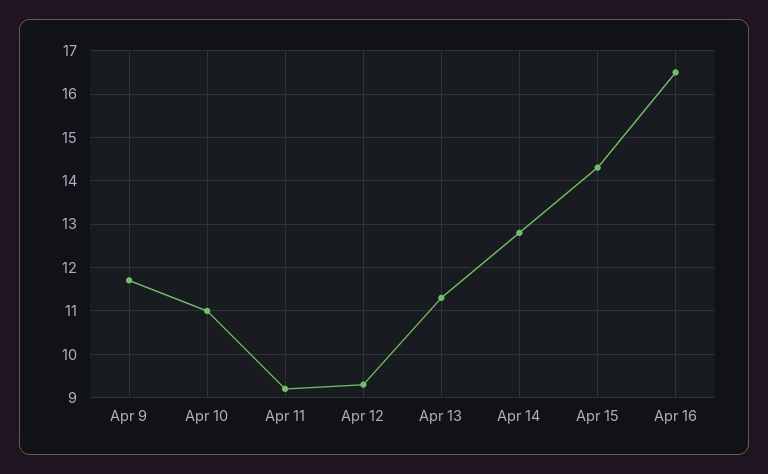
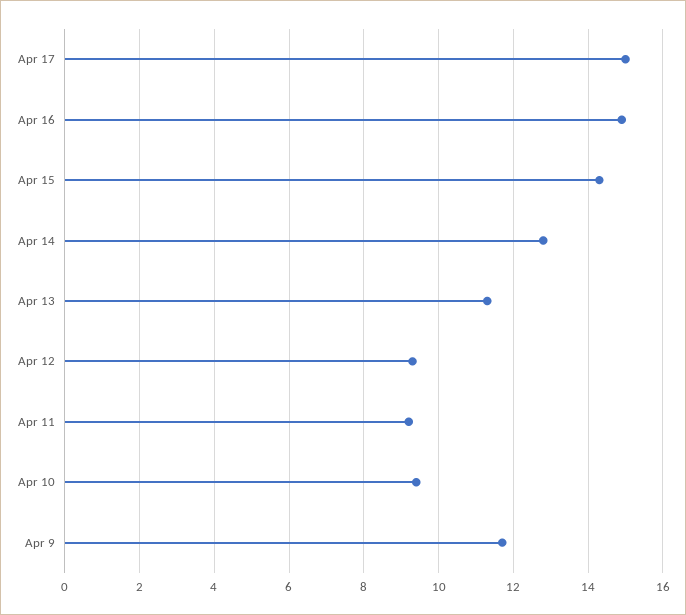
Apr 10: 11 -> 9.5
Apr 16: 16.5 -> 15
Apr 17: none -> 15

